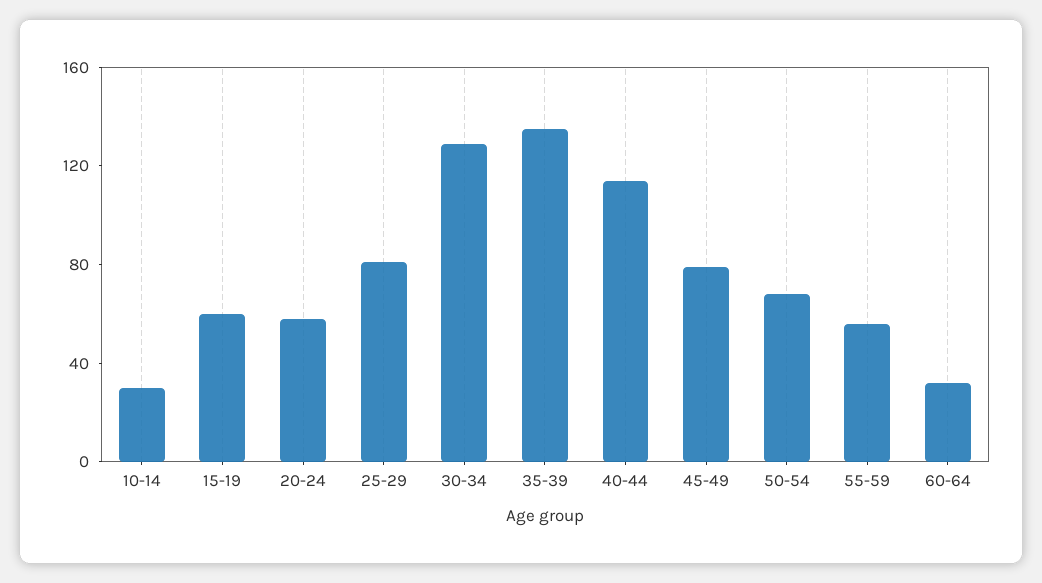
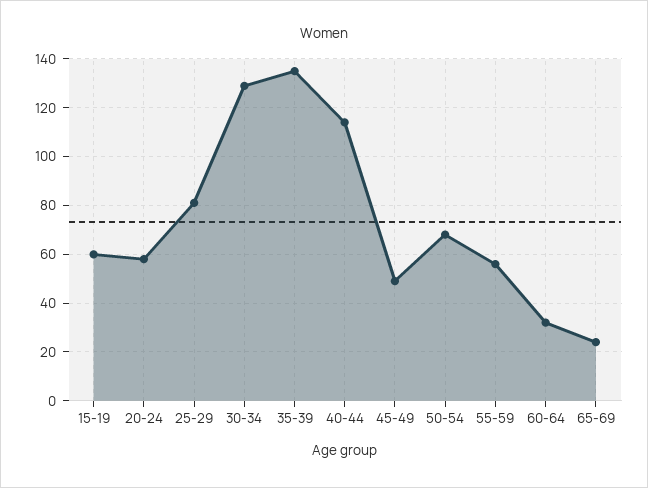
10-14: 30 -> none
45-49: 80 -> 50
65-69: none -> 25

